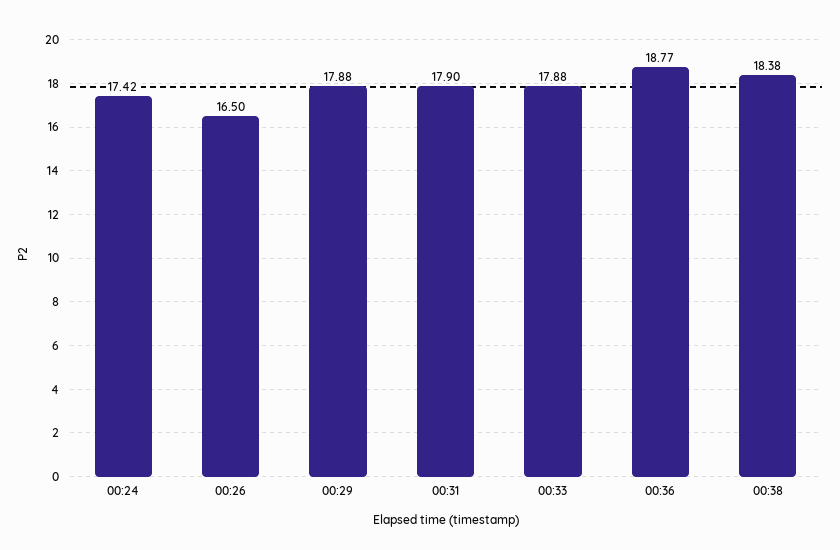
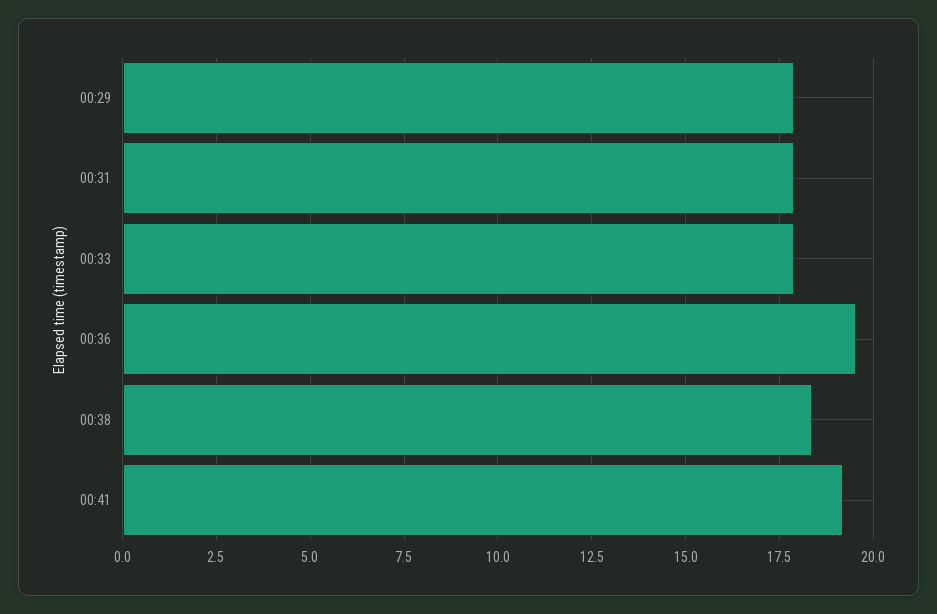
00:24: 17.42 -> none
00:26: 16.5 -> none
00:36: 18.77 -> 19.5
00:41: none -> 19.25

